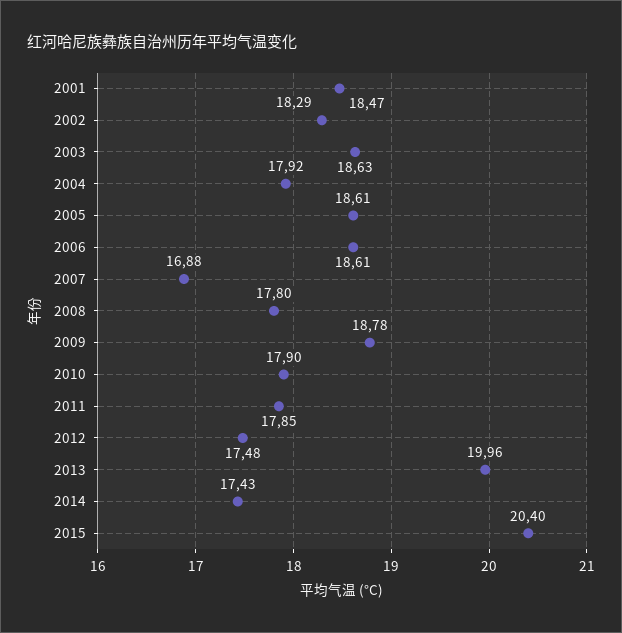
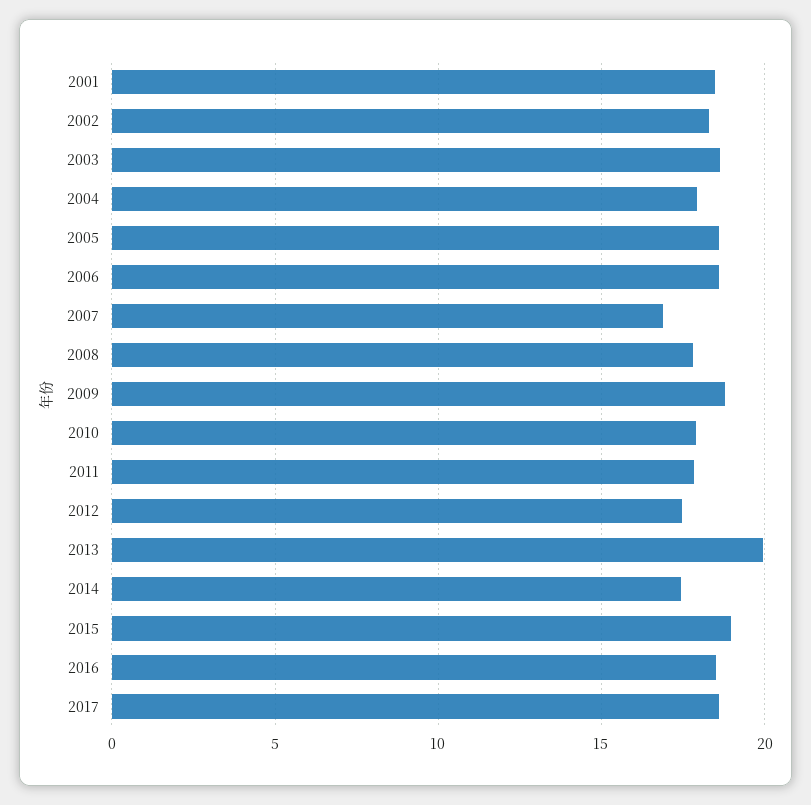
2015: 20.4 -> 19
2016: none -> 18.5
2017: none -> 18.5

